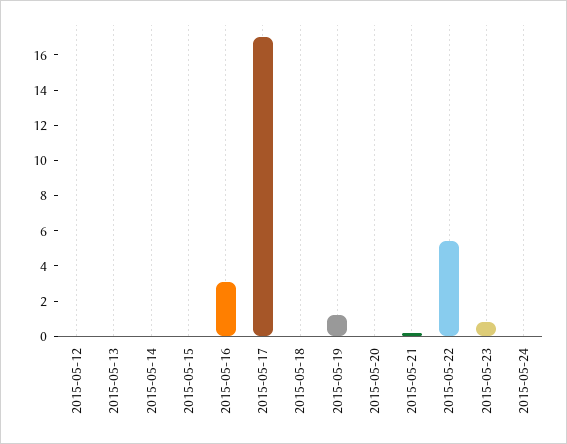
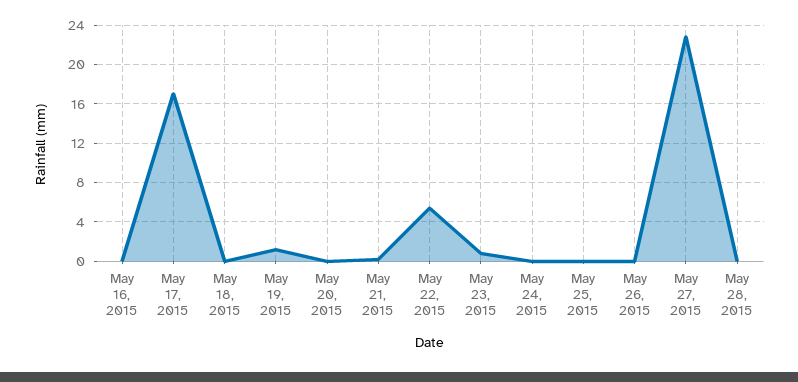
2015-05-12: 0 -> none
2015-05-13: 0 -> none
2015-05-14: 0 -> none
2015-05-15: 0 -> none
2015-05-16: 3 -> 0
May 25, 2015: none -> 0
May 26, 2015: none -> 0
May 27, 2015: none -> 23
May 28, 2015: none -> 0

